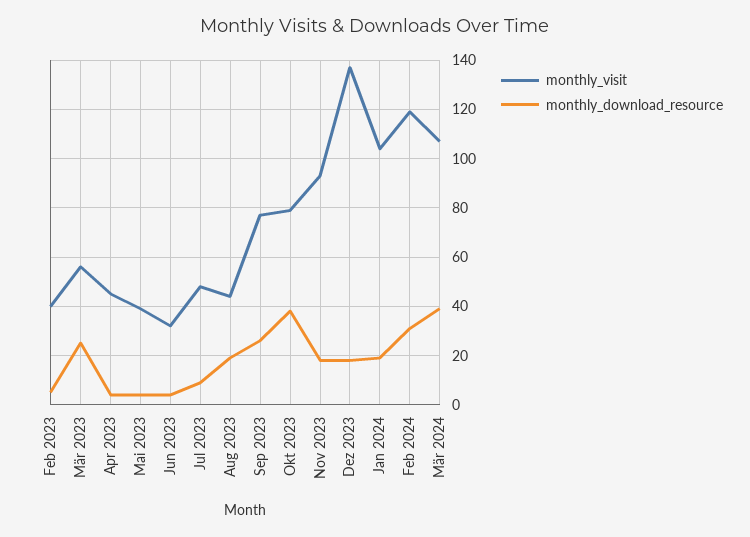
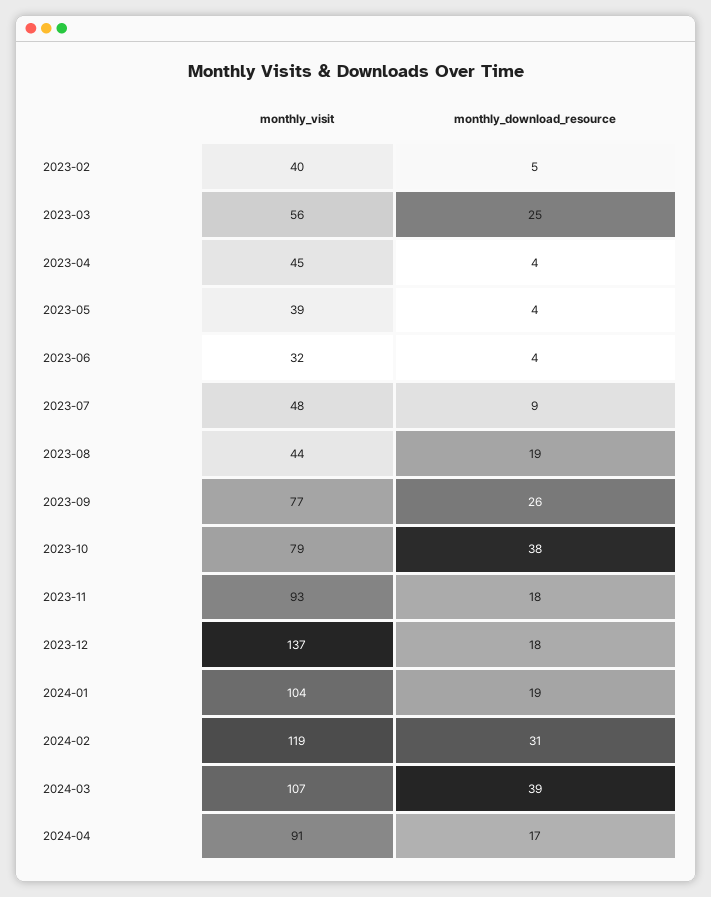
monthly_visit, 2024-04: none -> 91
monthly_download_resource, 2024-04: none -> 17

